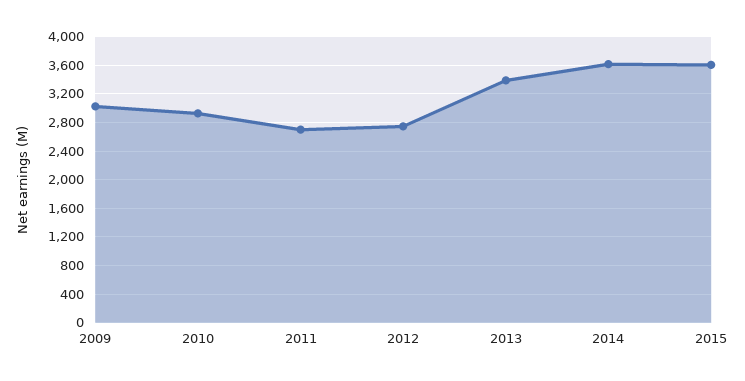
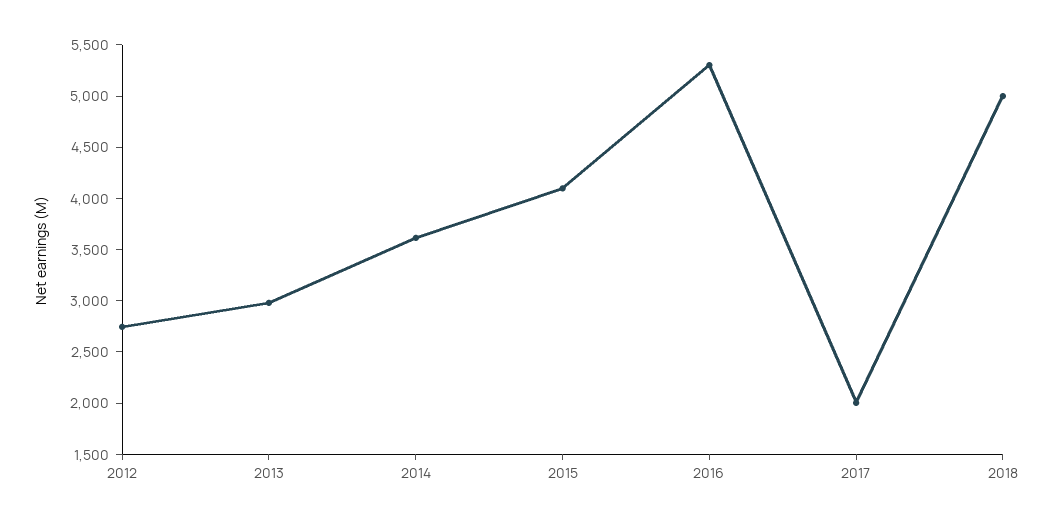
2009: 3000 -> none
2010: 2900 -> none
2011: 2700 -> none
2013: 3400 -> 3000
2015: 3600 -> 4100
2016: none -> 5300
2017: none -> 2000
2018: none -> 5000

